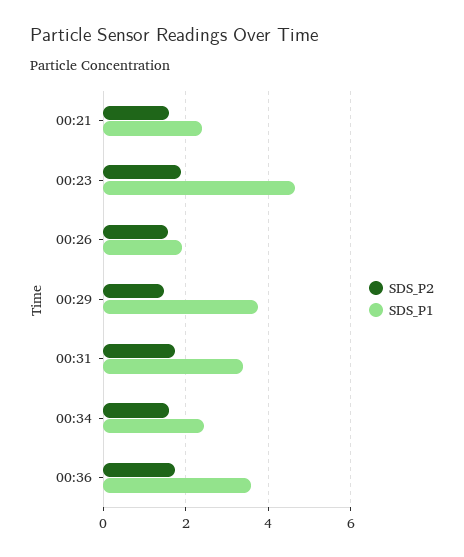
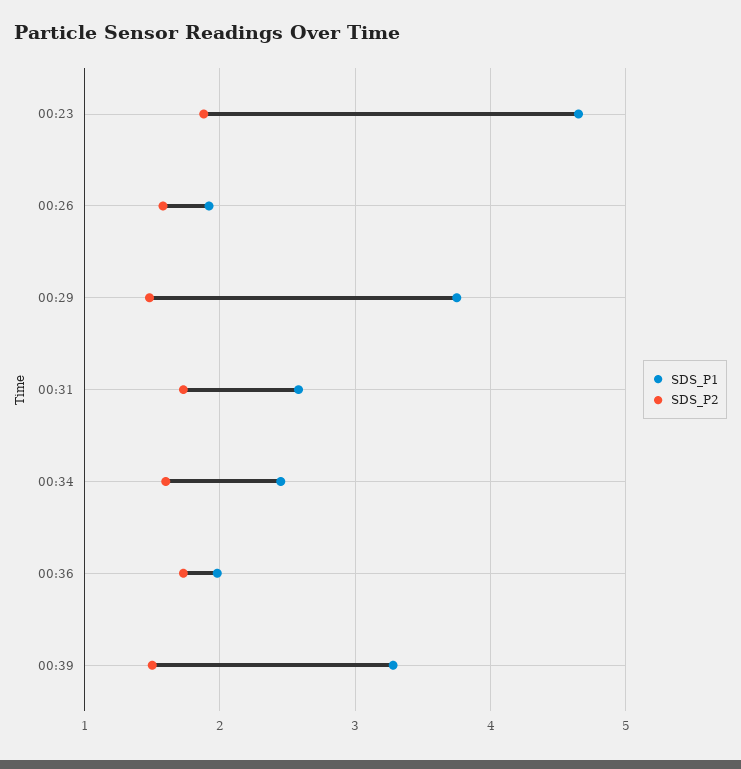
SDS_P2, 00:21: 1.6 -> none
SDS_P1, 00:21: 2.4 -> none
SDS_P1, 00:31: 3.4 -> 2.6
SDS_P1, 00:36: 3.6 -> 2
SDS_P1, 00:39: none -> 3.3
SDS_P2, 00:39: none -> 1.5

